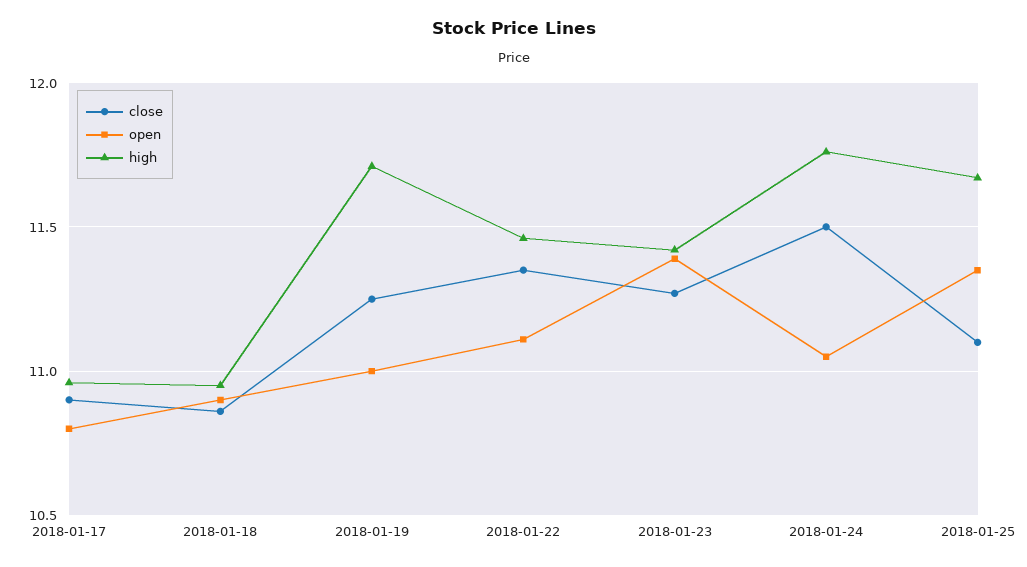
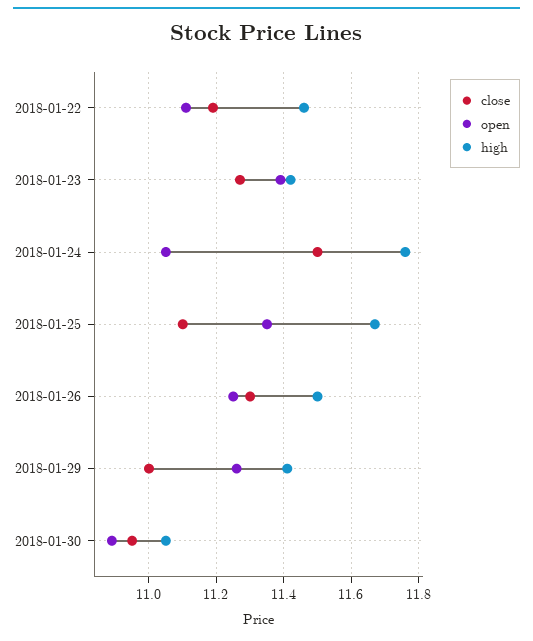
close, 2018-01-17: 10.9 -> none
open, 2018-01-17: 10.8 -> none
high, 2018-01-17: 10.95 -> none
close, 2018-01-18: 10.85 -> none
open, 2018-01-18: 10.9 -> none
high, 2018-01-18: 10.95 -> none
close, 2018-01-19: 11.25 -> none
open, 2018-01-19: 11 -> none
high, 2018-01-19: 11.7 -> none
close, 2018-01-22: 11.35 -> 11.2
close, 2018-01-26: none -> 11.3
open, 2018-01-26: none -> 11.25
high, 2018-01-26: none -> 11.5
close, 2018-01-29: none -> 11
open, 2018-01-29: none -> 11.25
high, 2018-01-29: none -> 11.4
close, 2018-01-30: none -> 10.95
open, 2018-01-30: none -> 10.9
high, 2018-01-30: none -> 11.05

